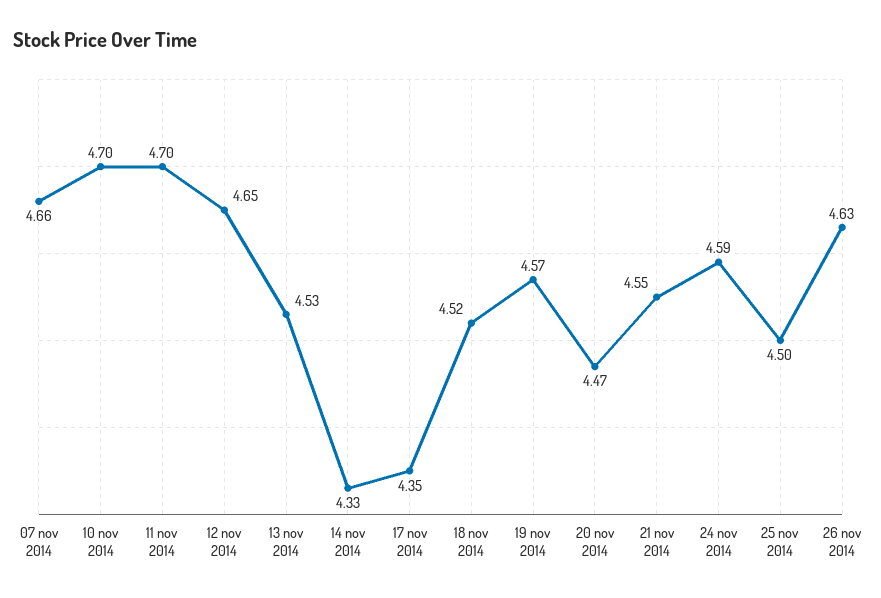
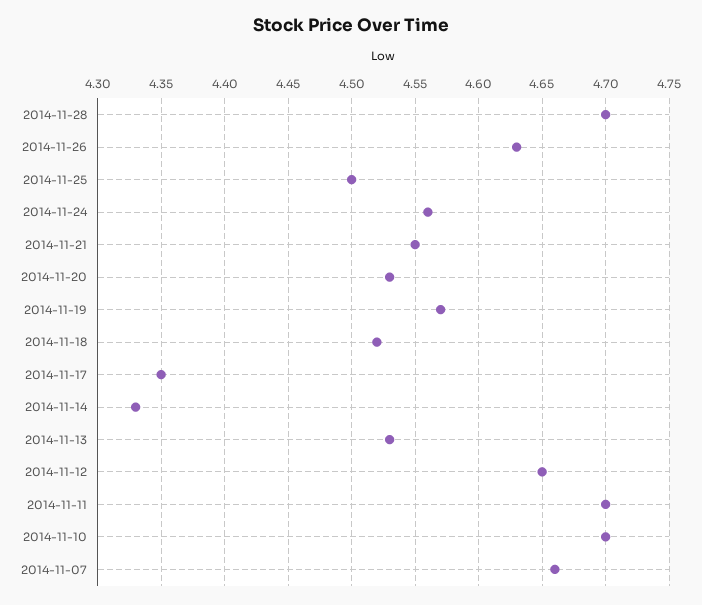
20 nov 2014: 4.47 -> 4.53
24 nov 2014: 4.59 -> 4.56
2014-11-28: none -> 4.7

